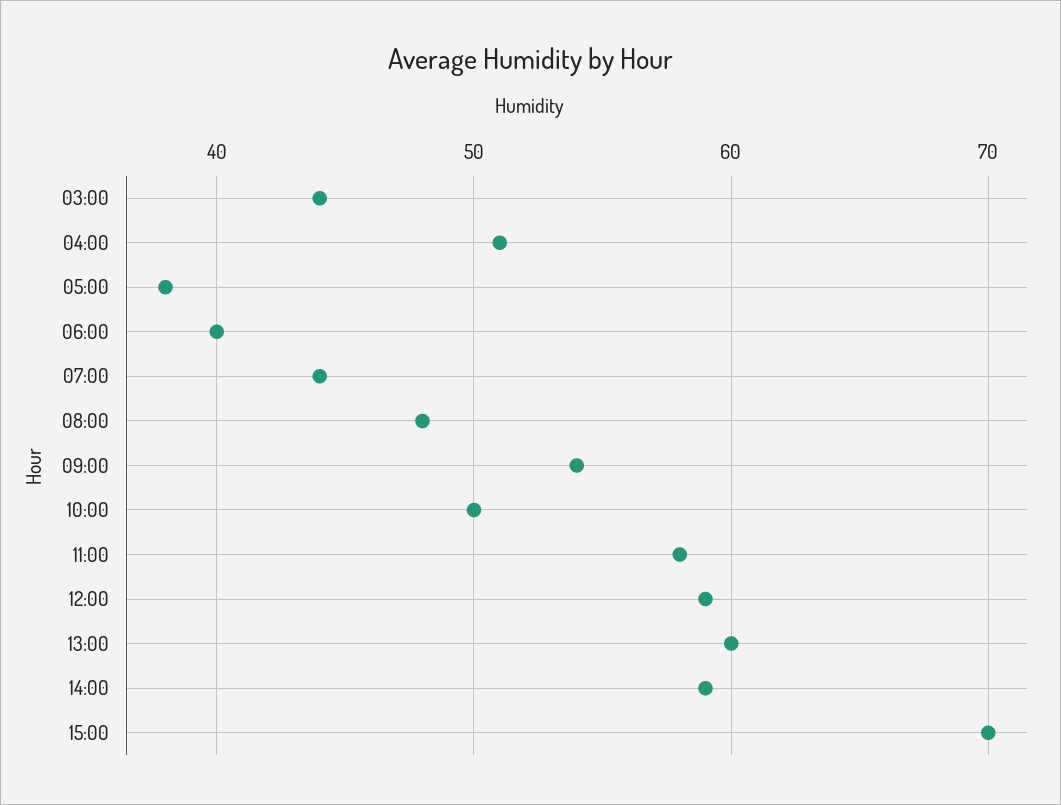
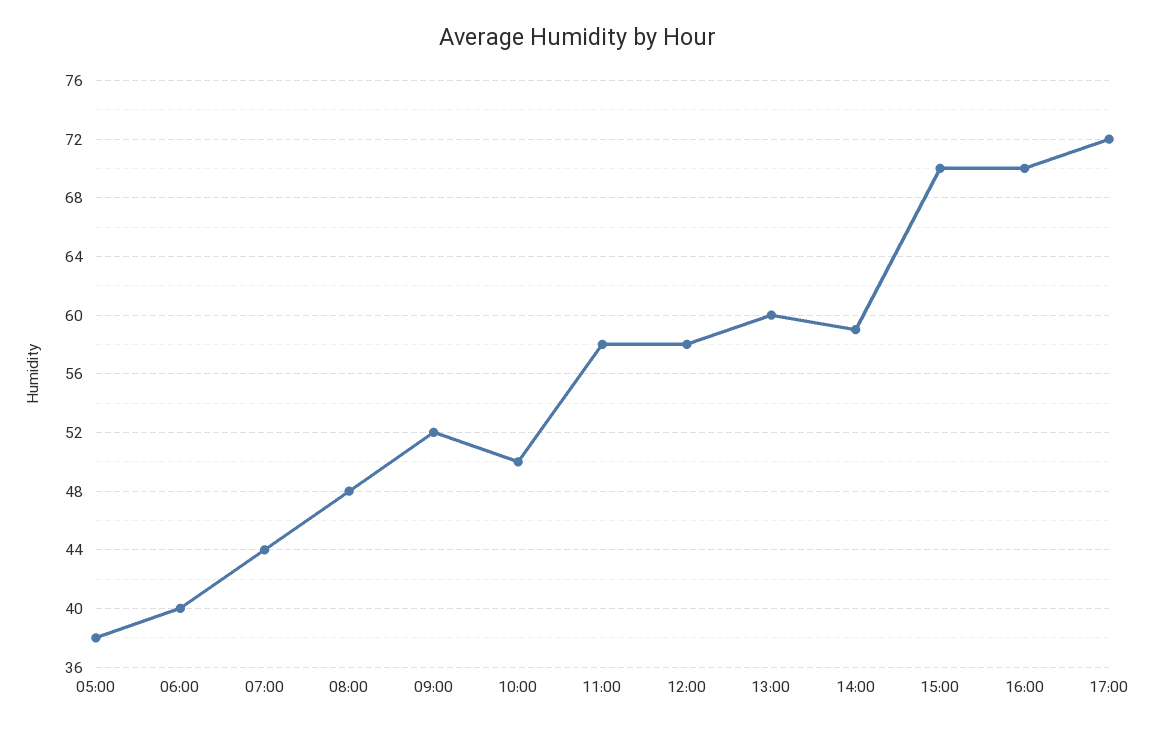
03:00: 44 -> none
04:00: 51 -> none
09:00: 54 -> 52
12:00: 59 -> 58
16:00: none -> 70
17:00: none -> 72

